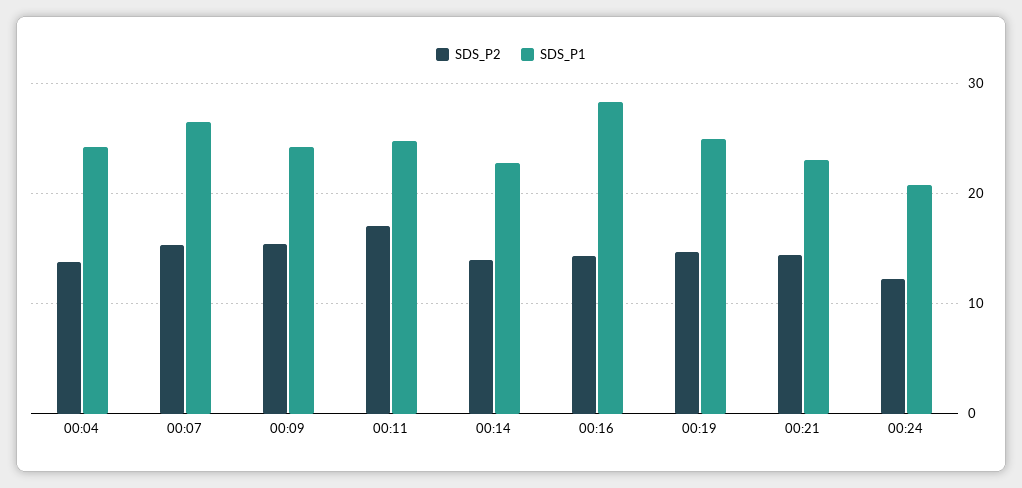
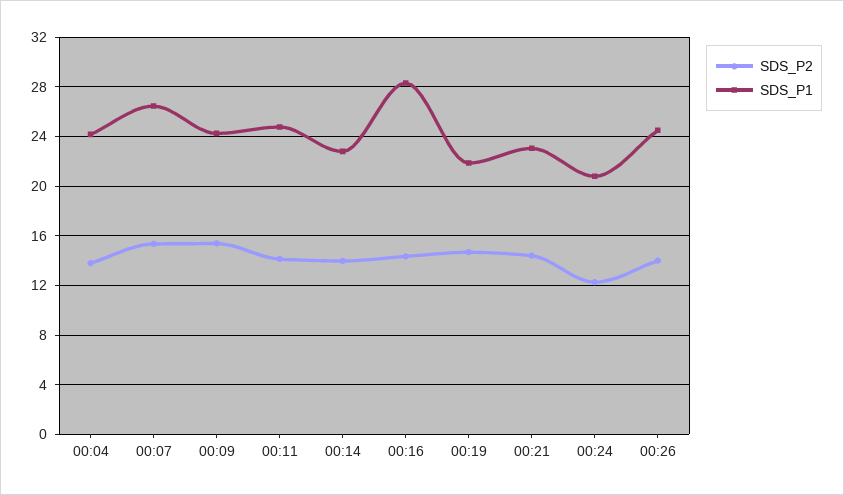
SDS_P2, 00:11: 17 -> 14
SDS_P1, 00:19: 25 -> 22
SDS_P2, 00:26: none -> 14
SDS_P1, 00:26: none -> 24.5

